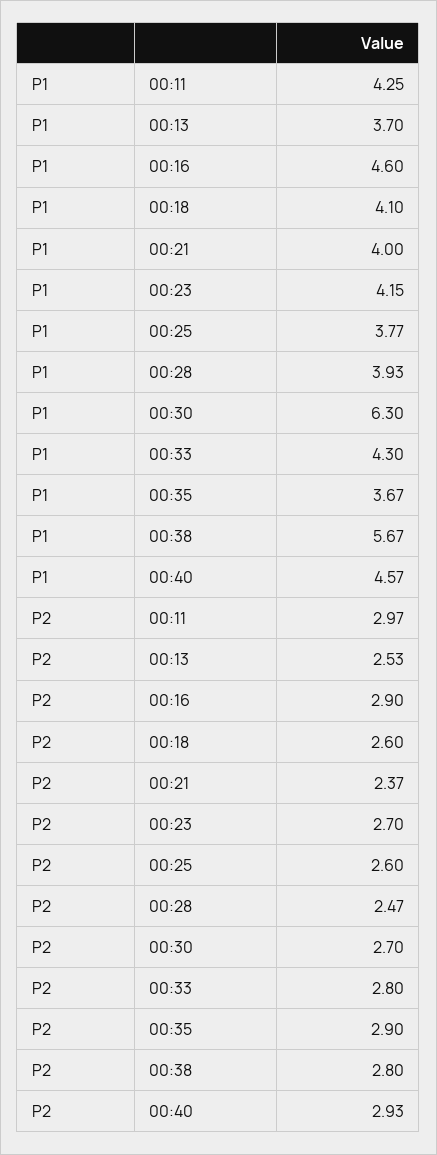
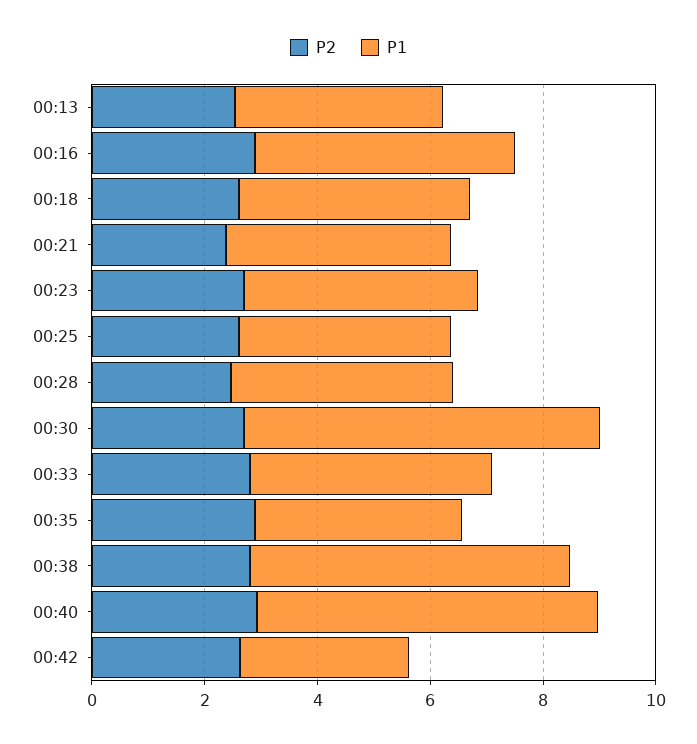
P1, 00:11: 4.25 -> none
P1, 00:40: 4.57 -> 6
P2, 00:11: 2.97 -> none
P2, 00:42: none -> 2.5
P1, 00:42: none -> 3

